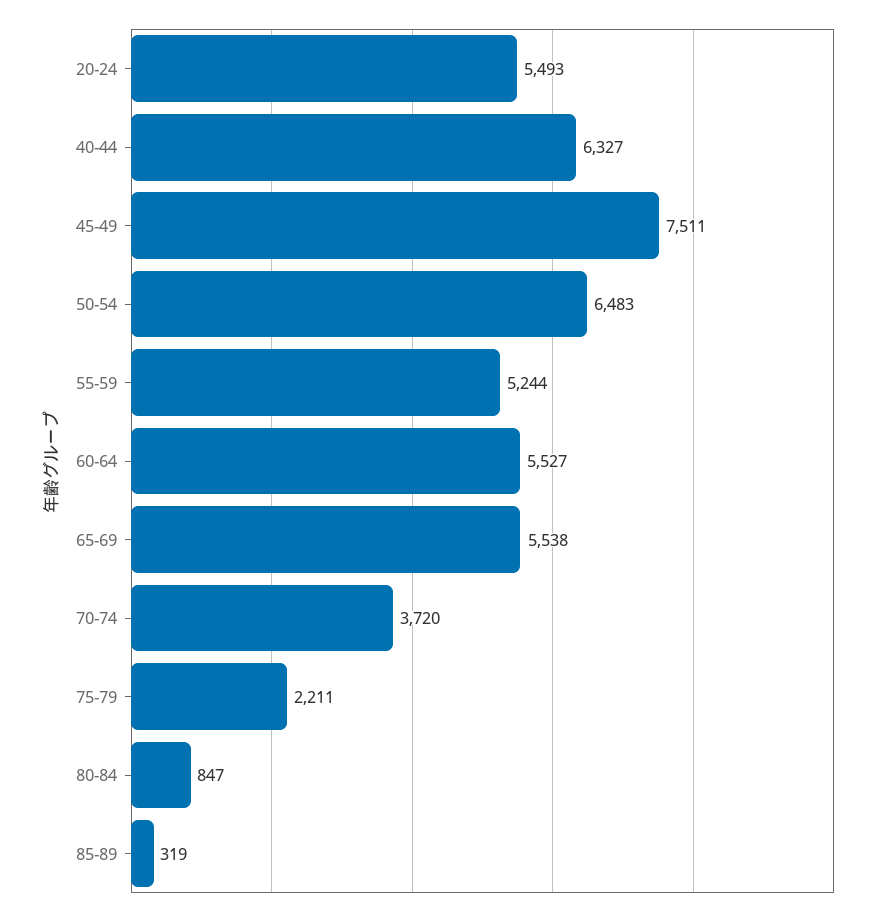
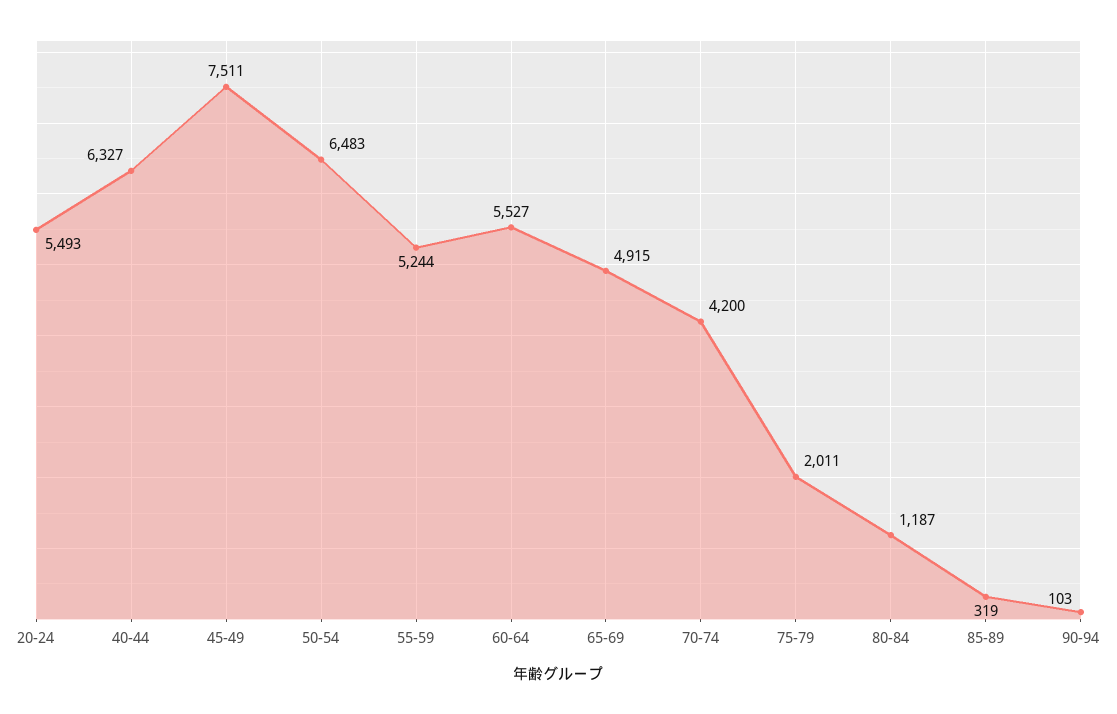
65-69: 5538 -> 4915
70-74: 3720 -> 4200
75-79: 2211 -> 2011
80-84: 847 -> 1187
90-94: none -> 103

